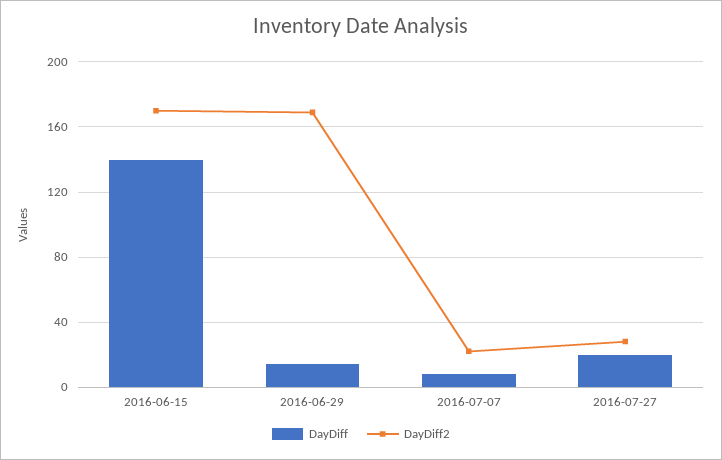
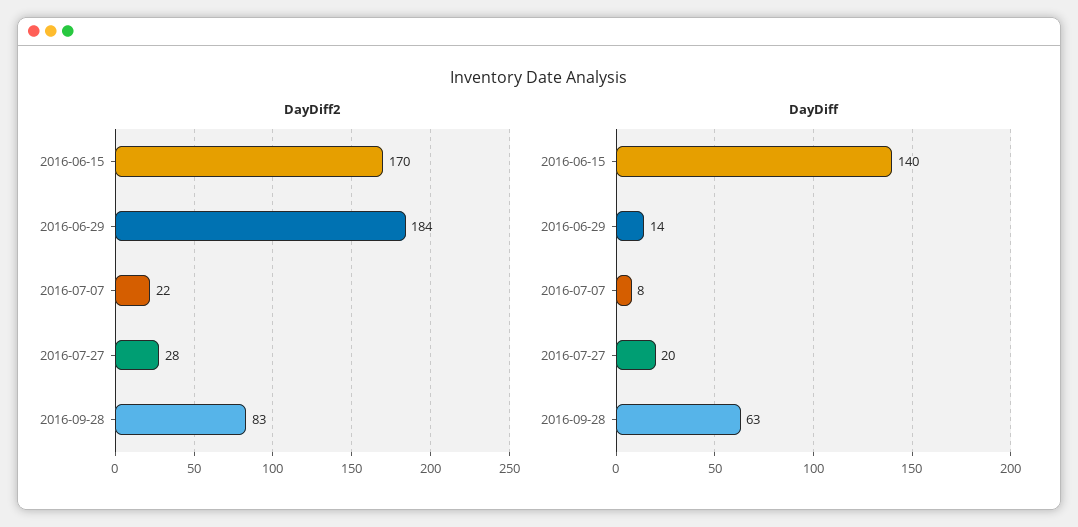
DayDiff2, 2016-06-29: 170 -> 184
DayDiff2, 2016-09-28: none -> 83
DayDiff, 2016-09-28: none -> 63

